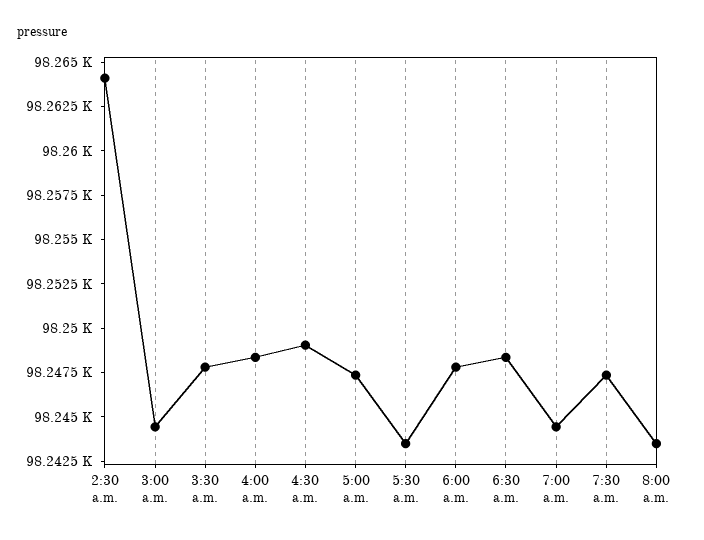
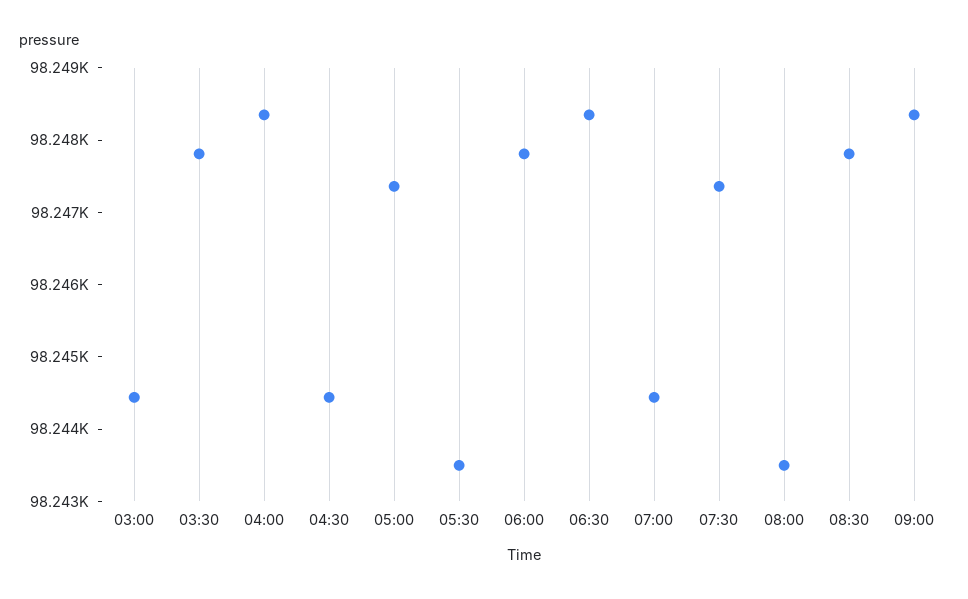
2:30 a.m.: 98264 -> none
4:30 a.m.: 98249 -> 98244.4
08:30: none -> 98247.8
09:00: none -> 98248.4

